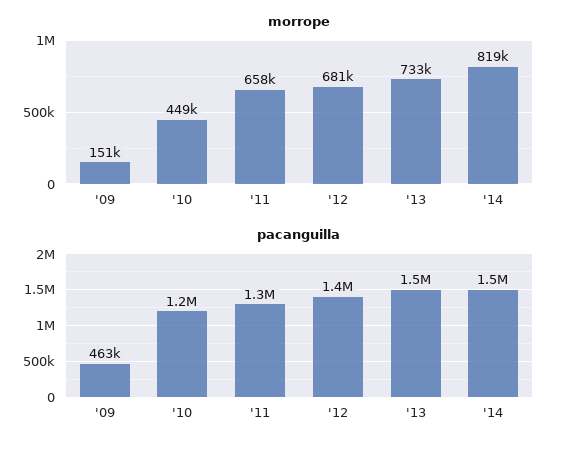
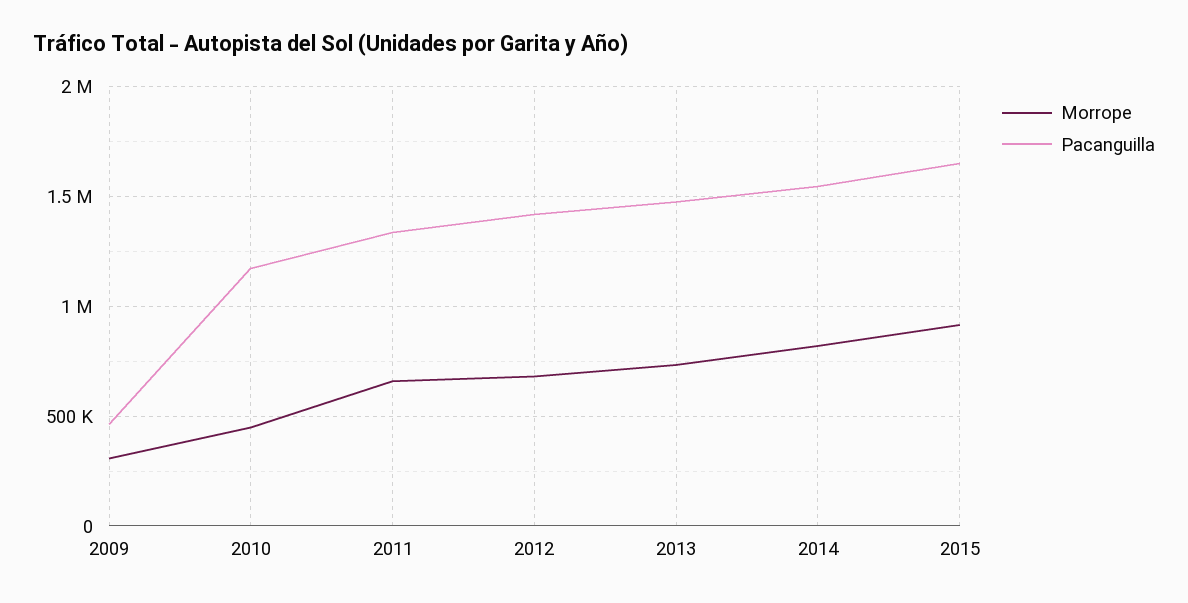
morrope, '09: 151000 -> 300000
morrope, 2015: none -> 900000
pacanguilla, 2015: none -> 1650000

